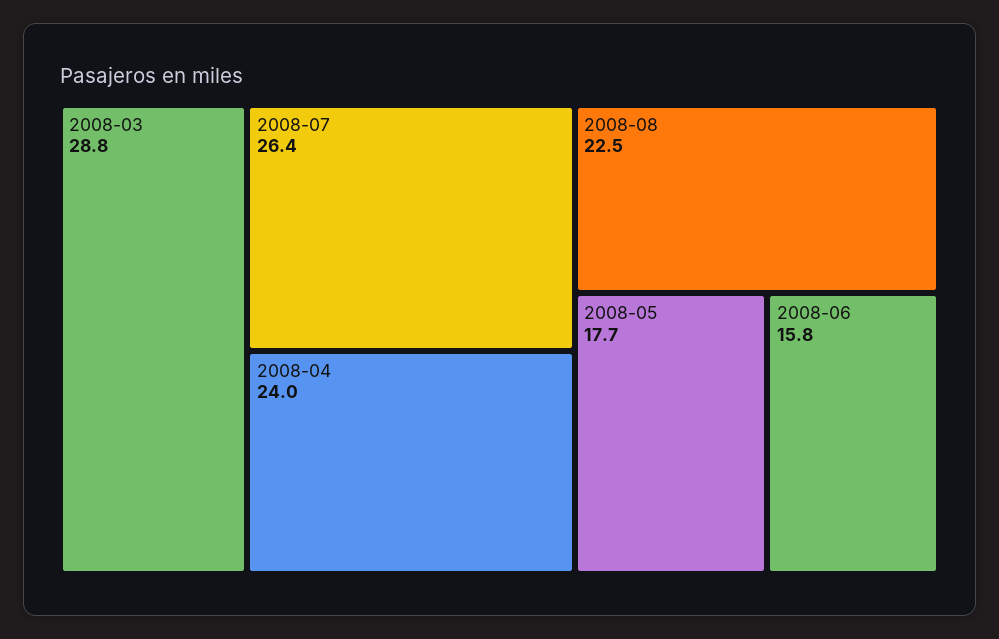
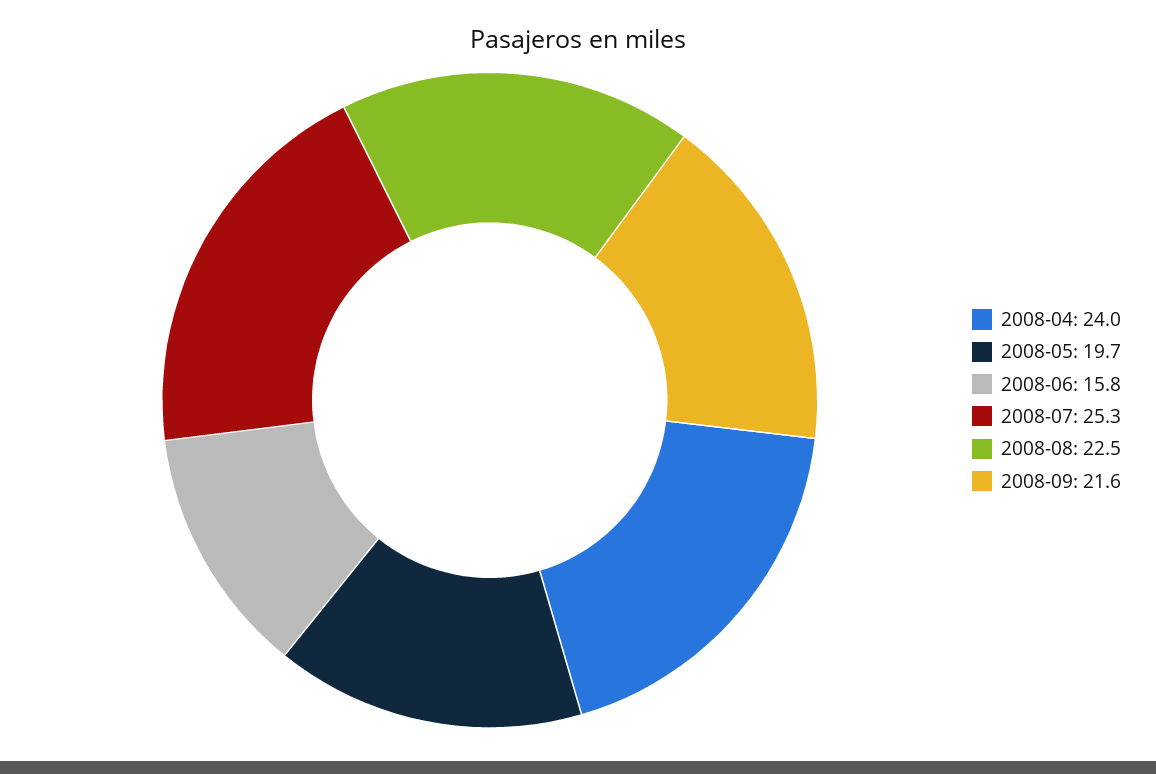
2008-03: 28.8 -> none
2008-07: 26.4 -> 25.3
2008-05: 17.7 -> 19.7
2008-09: none -> 21.6

